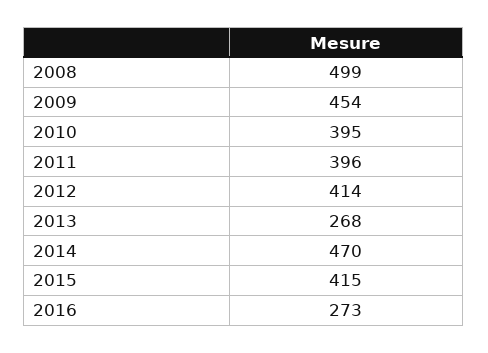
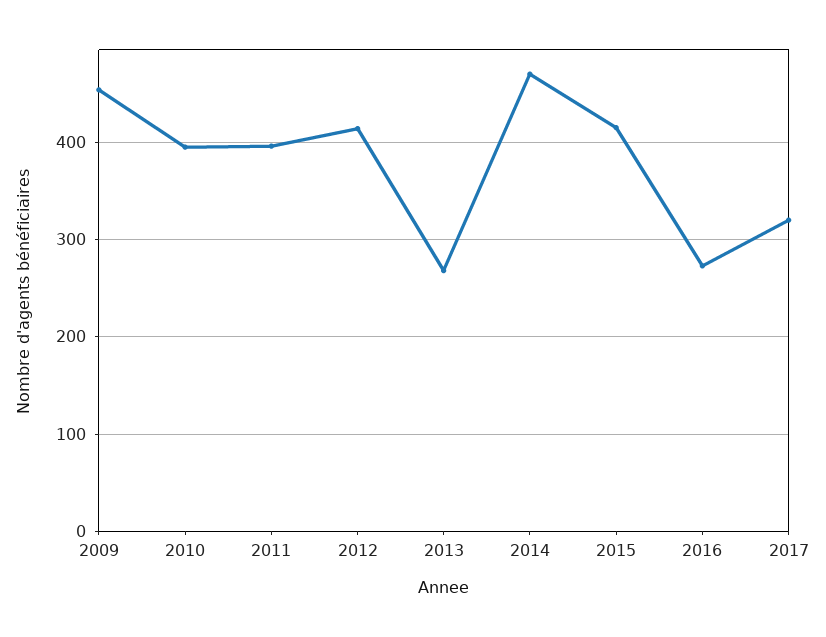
2008: 499 -> none
2017: none -> 320

